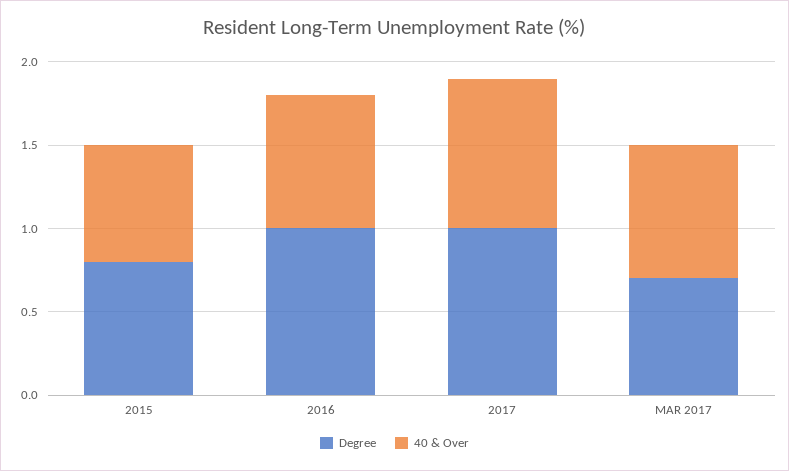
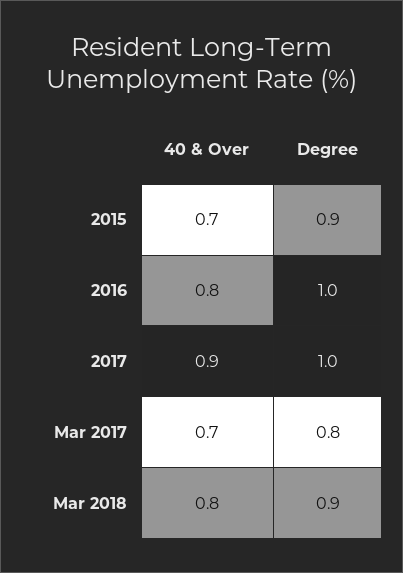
Degree, 2015: 0.8 -> 0.9
Degree, MAR 2017: 0.7 -> 0.8
40 & Over, MAR 2017: 0.8 -> 0.7
40 & Over, Mar 2018: none -> 0.8
Degree, Mar 2018: none -> 0.9

